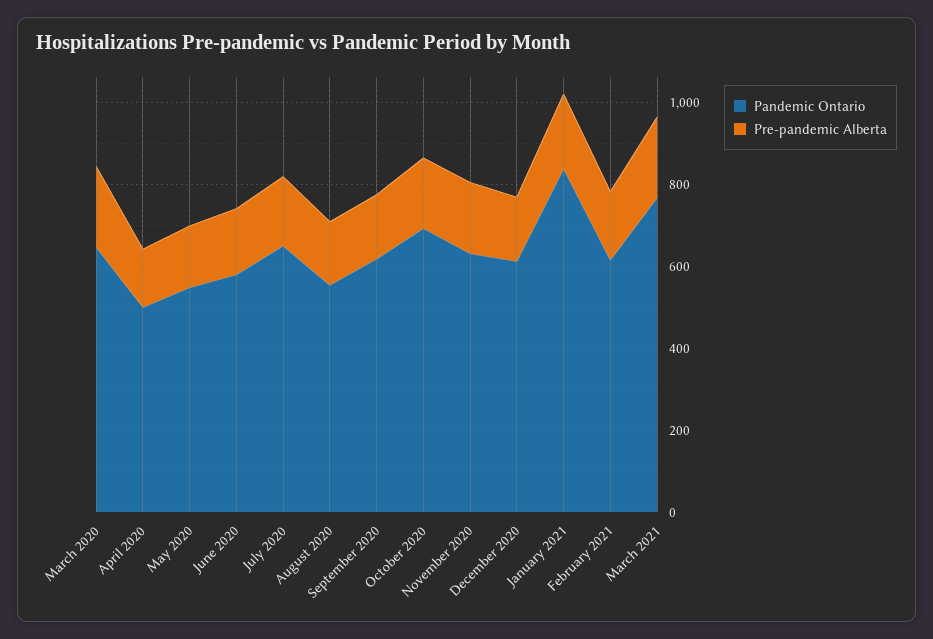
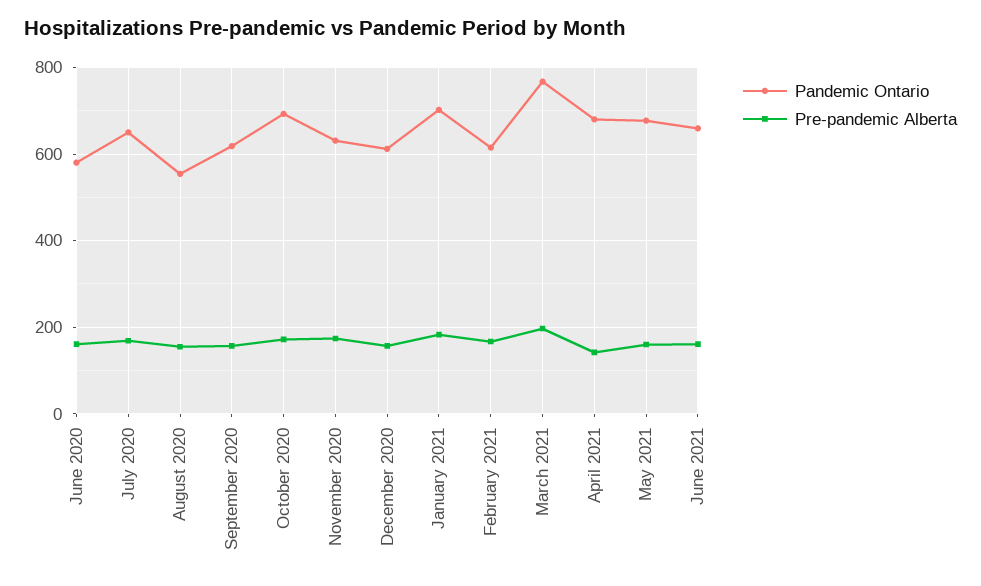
Pandemic Ontario, March 2020: 650 -> none
Pre-pandemic Alberta, March 2020: 200 -> none
Pandemic Ontario, April 2020: 500 -> none
Pre-pandemic Alberta, April 2020: 150 -> none
Pandemic Ontario, May 2020: 550 -> none
Pre-pandemic Alberta, May 2020: 150 -> none
Pandemic Ontario, January 2021: 850 -> 700
Pandemic Ontario, April 2021: none -> 680
Pre-pandemic Alberta, April 2021: none -> 140
Pandemic Ontario, May 2021: none -> 680
Pre-pandemic Alberta, May 2021: none -> 160
Pandemic Ontario, June 2021: none -> 660
Pre-pandemic Alberta, June 2021: none -> 160

